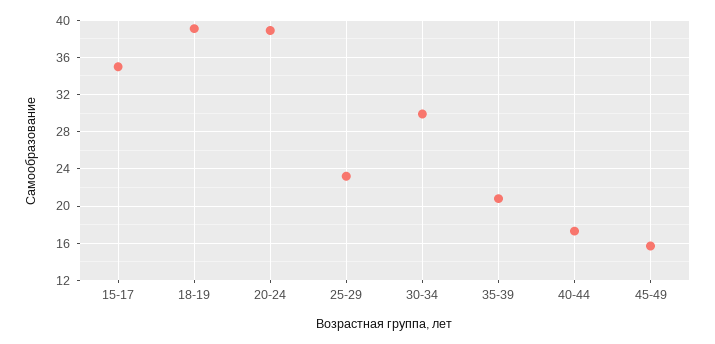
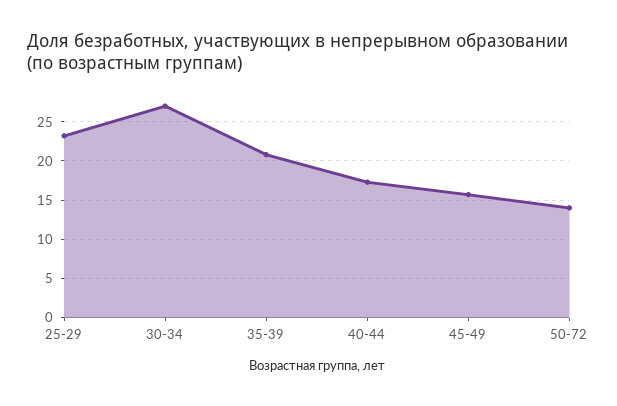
15-17: 35 -> none
18-19: 39 -> none
20-24: 39 -> none
30-34: 30 -> 27
50-72: none -> 14

